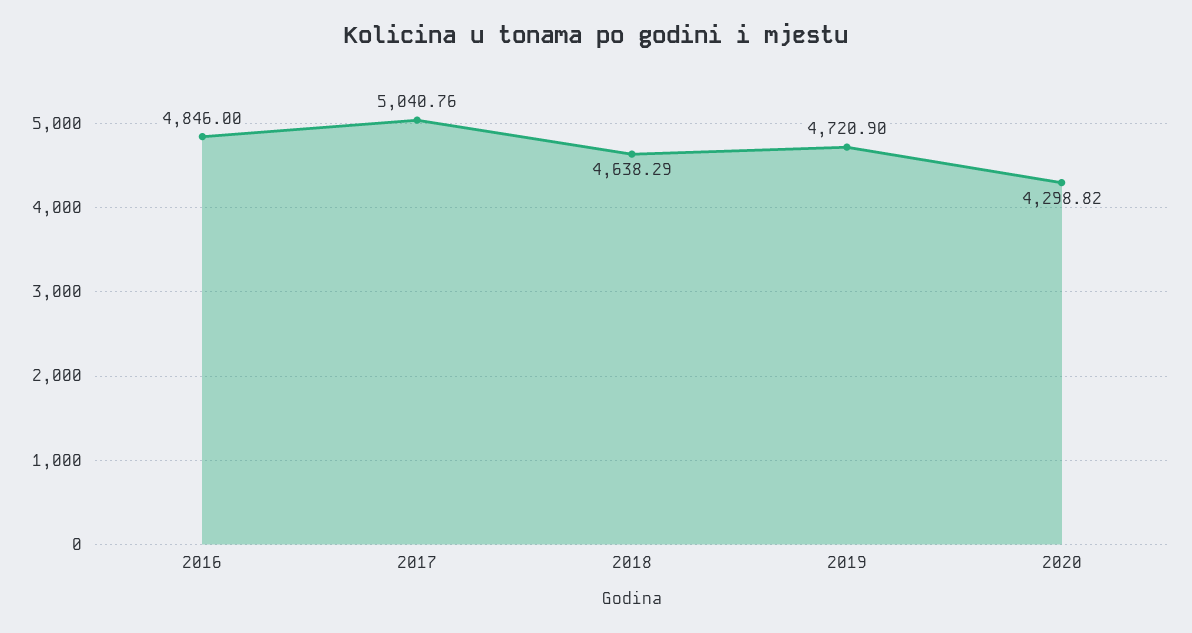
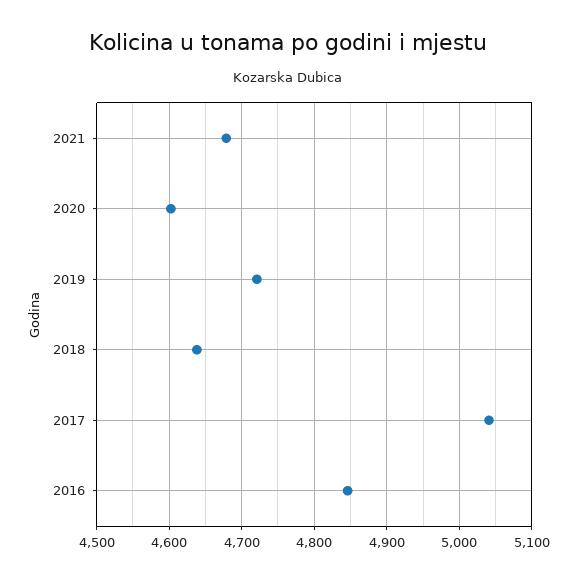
2020: 4298.82 -> 4600
2021: none -> 4680

